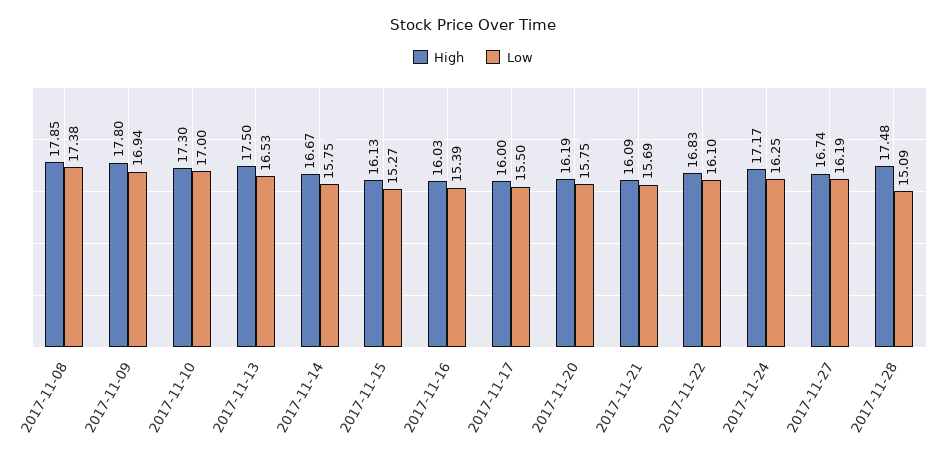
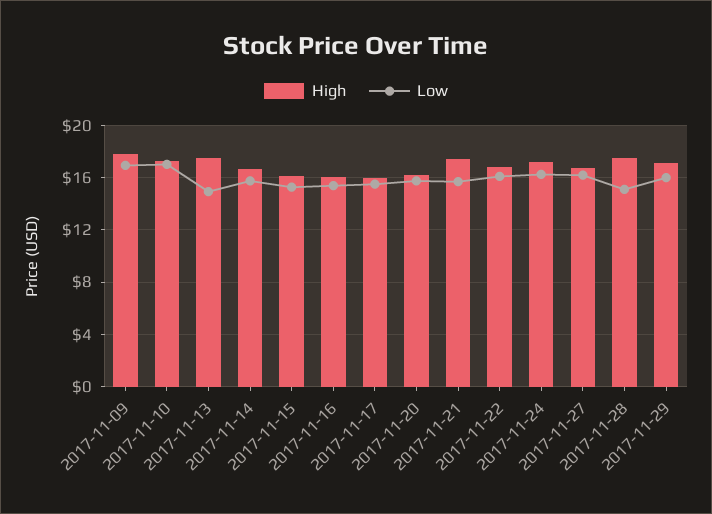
High, 2017-11-08: 17.85 -> none
Low, 2017-11-08: 17.38 -> none
Low, 2017-11-13: 16.53 -> 15
High, 2017-11-21: 16.09 -> 17.5
High, 2017-11-29: none -> 17
Low, 2017-11-29: none -> 16

